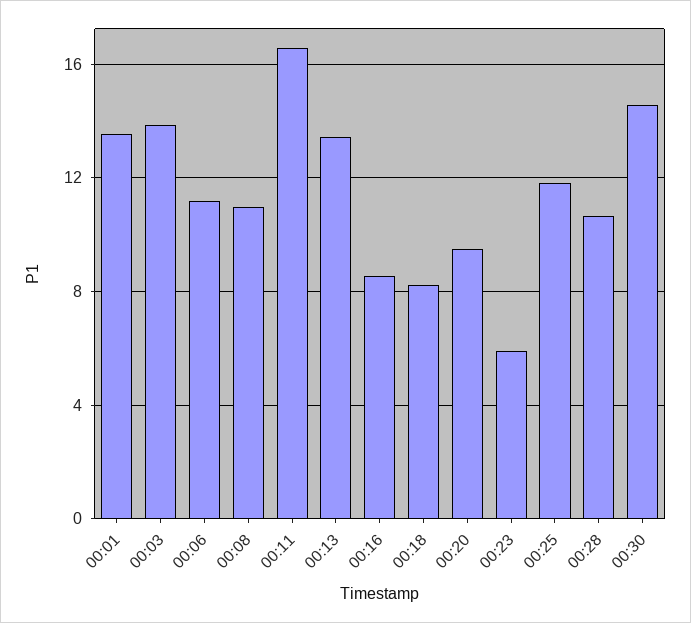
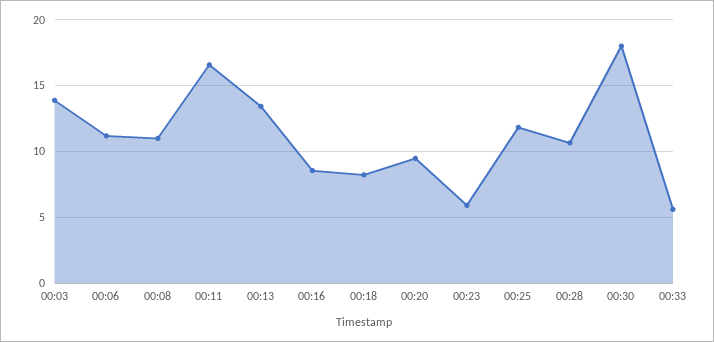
00:01: 13.5 -> none
00:30: 14.5 -> 18
00:33: none -> 5.5

